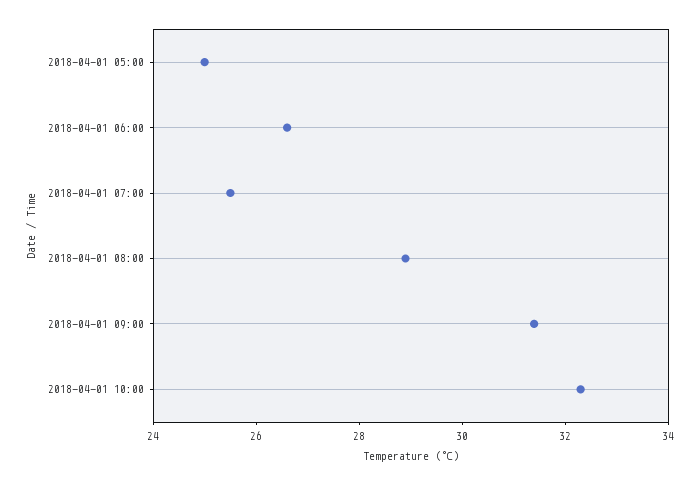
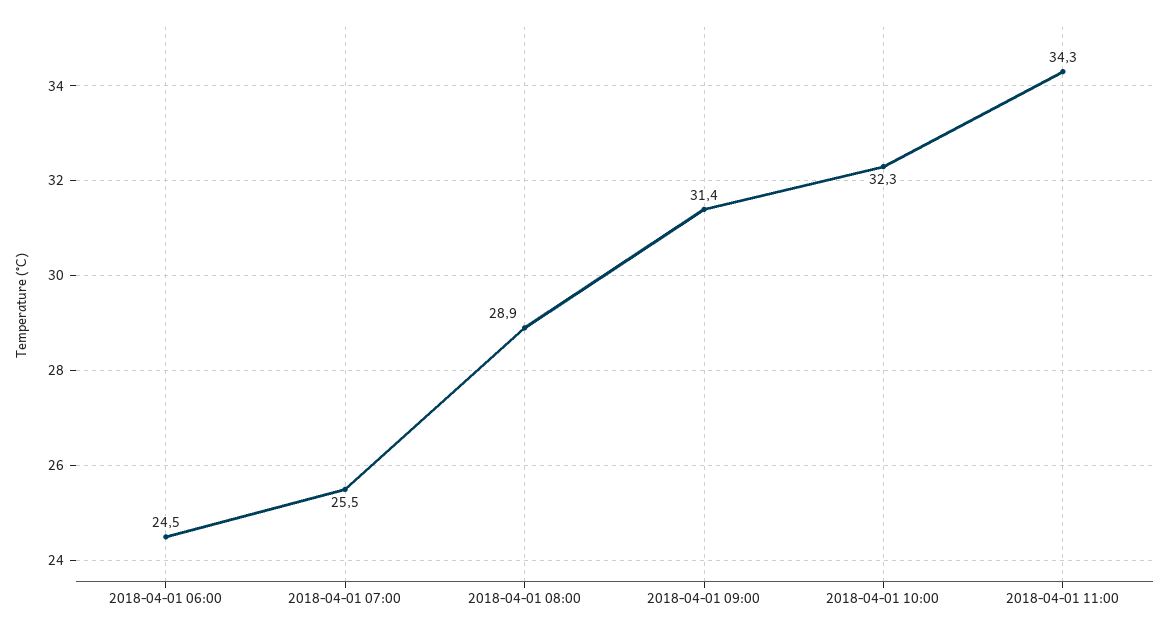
2018-04-01 05:00: 25 -> none
2018-04-01 06:00: 26.5 -> 24.5
2018-04-01 11:00: none -> 34.3

